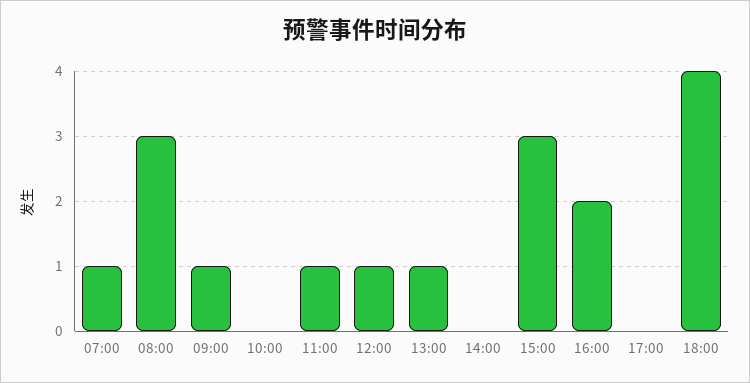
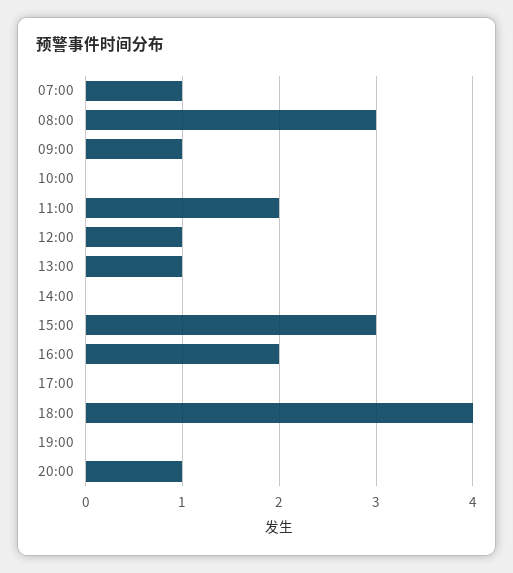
11:00: 1 -> 2
19:00: none -> 0
20:00: none -> 1

